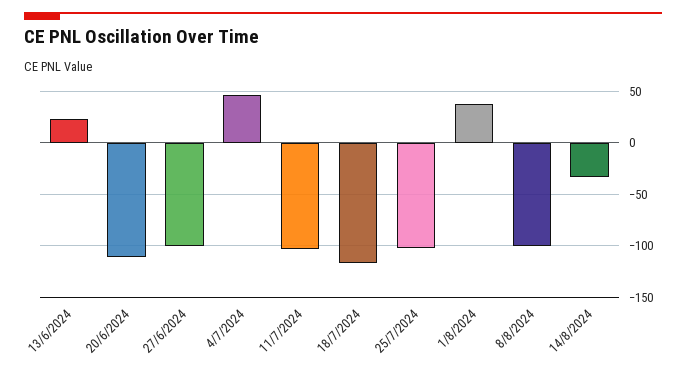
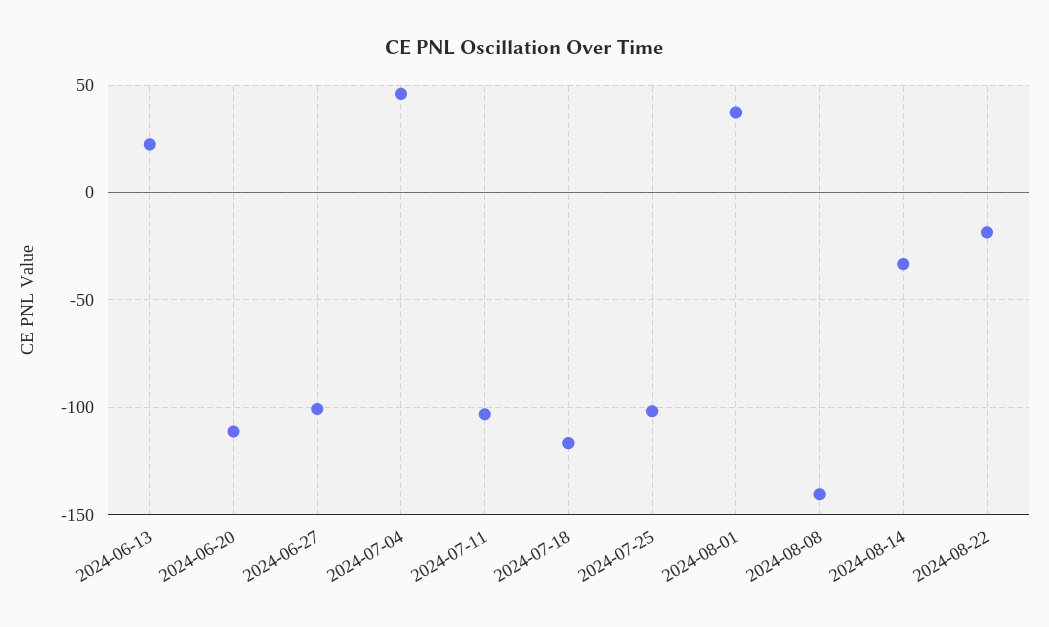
8/8/2024: -100 -> -140
2024-08-22: none -> -20

